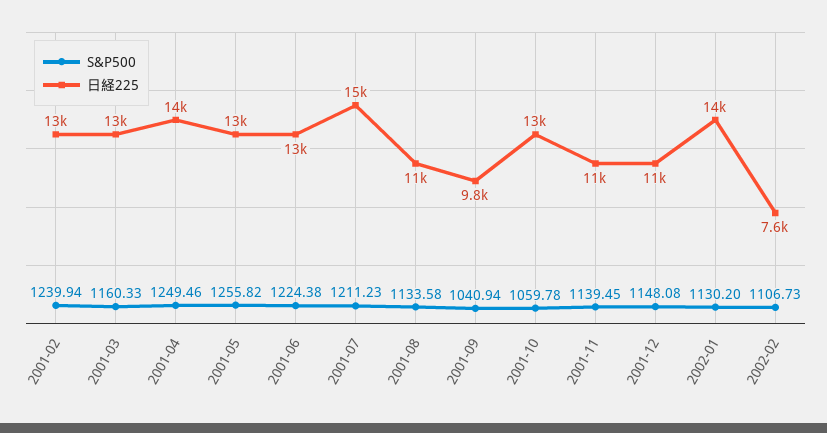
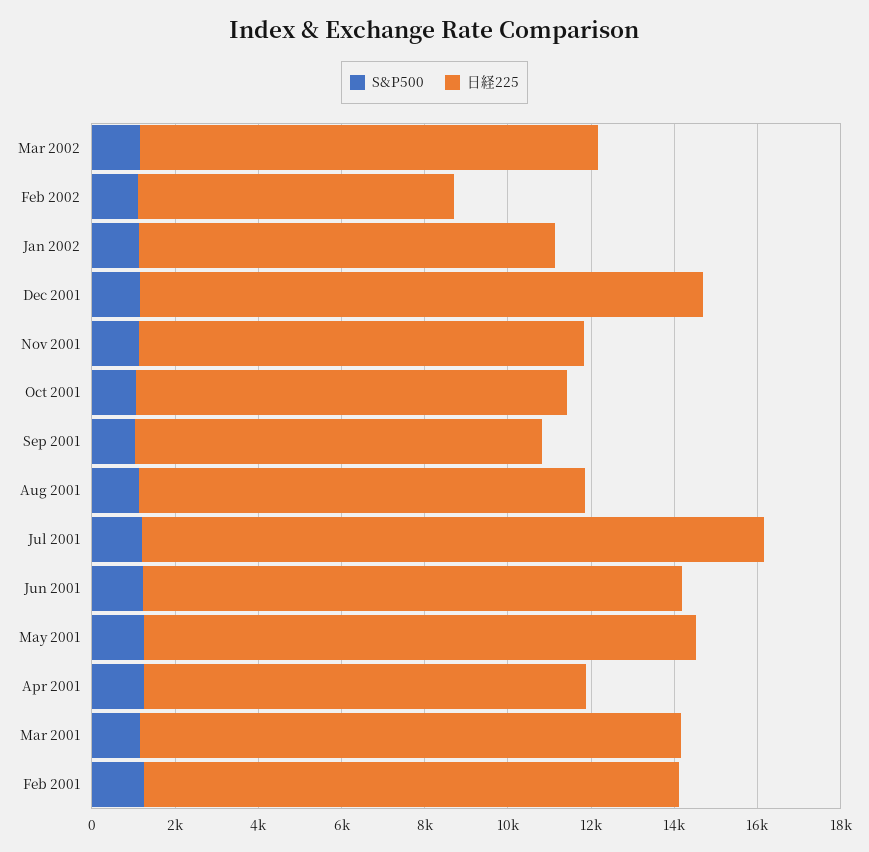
日経225, 2001-04: 14000 -> 10500
日経225, 2001-10: 13000 -> 10500
日経225, 2001-12: 11000 -> 13500
日経225, 2002-01: 14000 -> 10000
S&P500, Mar 2002: none -> 1000
日経225, Mar 2002: none -> 11000

